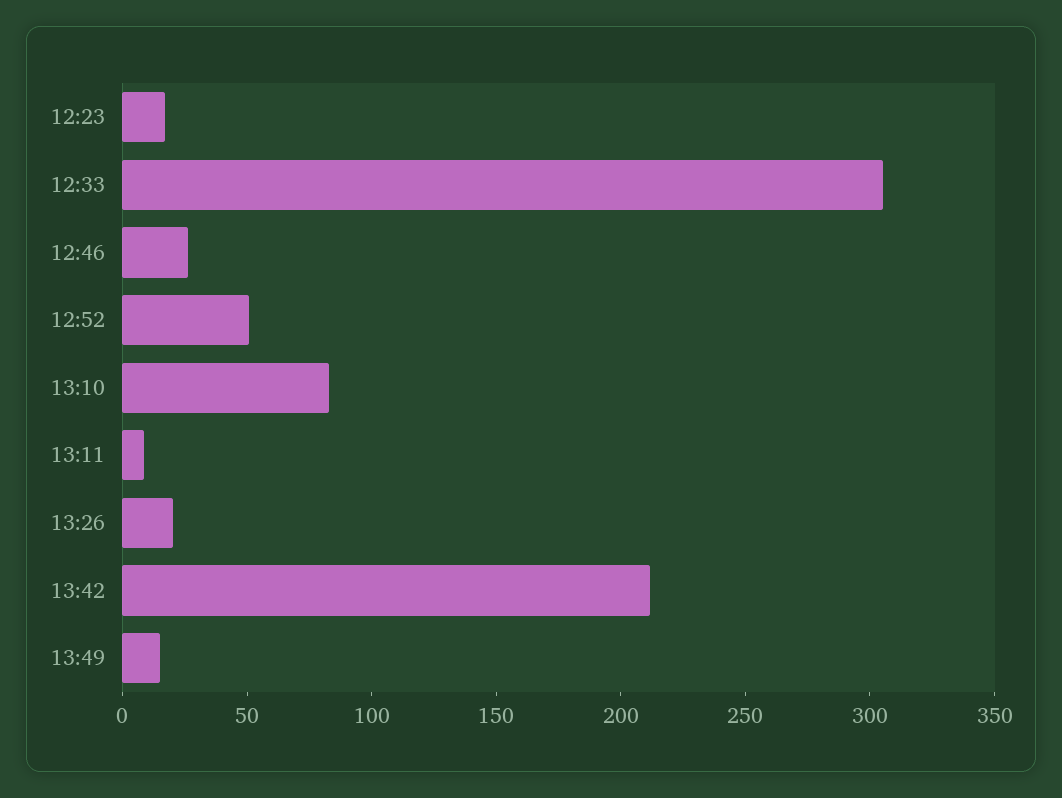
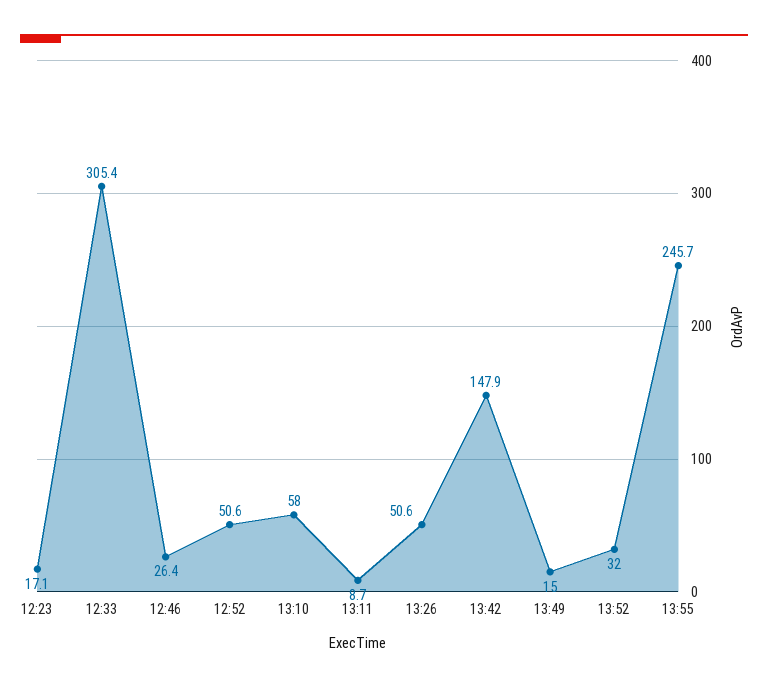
13:10: 80 -> 58
13:26: 20 -> 50.6
13:42: 210 -> 147.9
13:52: none -> 32
13:55: none -> 245.7

